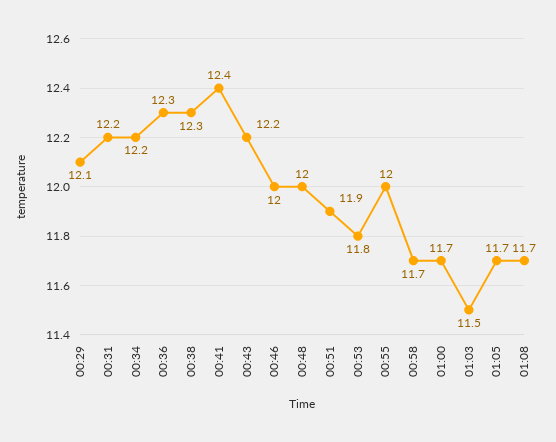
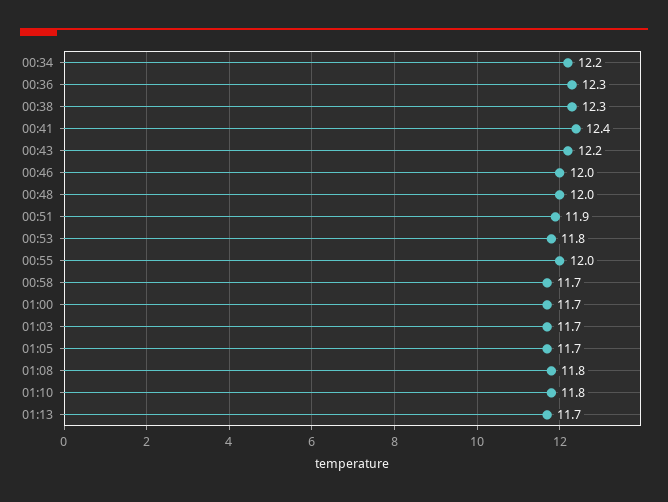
00:29: 12.1 -> none
00:31: 12.2 -> none
01:03: 11.5 -> 11.7
01:08: 11.7 -> 11.8
01:10: none -> 11.8
01:13: none -> 11.7

